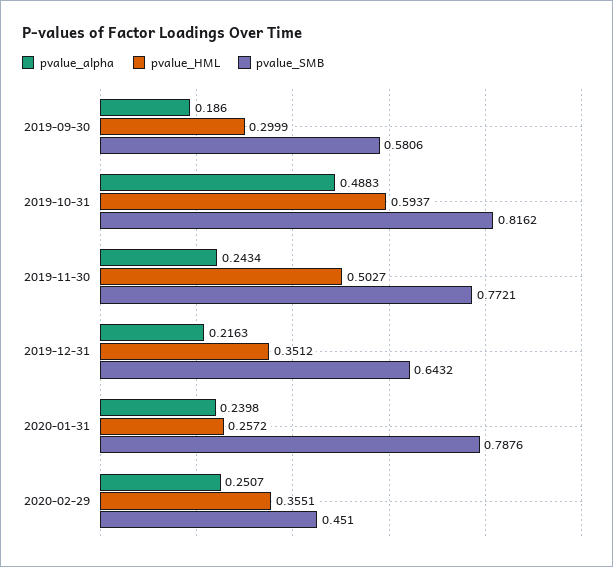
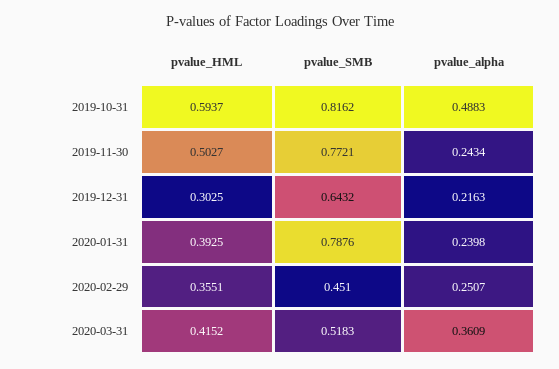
pvalue_alpha, 2019-09-30: 0.186 -> none
pvalue_HML, 2019-09-30: 0.2999 -> none
pvalue_SMB, 2019-09-30: 0.5806 -> none
pvalue_HML, 2019-12-31: 0.3512 -> 0.3025
pvalue_HML, 2020-01-31: 0.2572 -> 0.3925
pvalue_HML, 2020-03-31: none -> 0.4152
pvalue_SMB, 2020-03-31: none -> 0.5183
pvalue_alpha, 2020-03-31: none -> 0.3609

